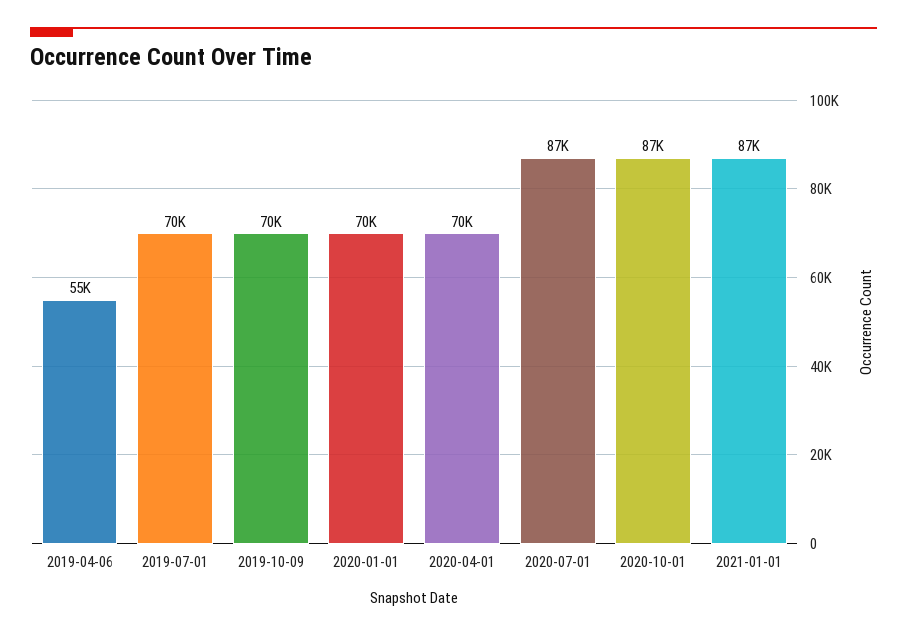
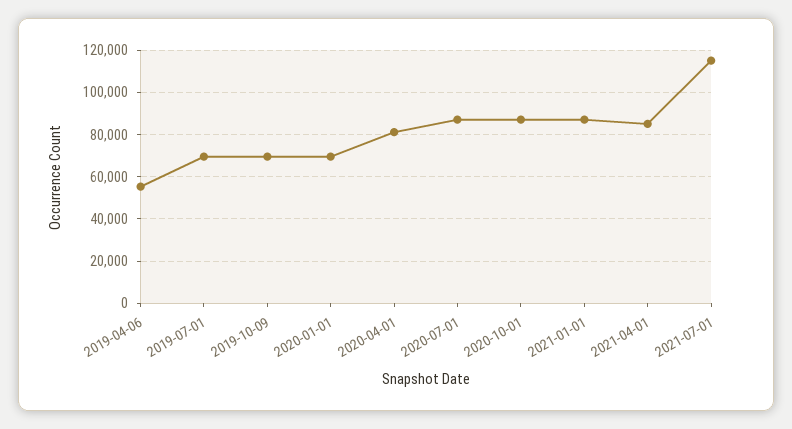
2020-04-01: 70000 -> 80000
2021-04-01: none -> 85000
2021-07-01: none -> 115000

